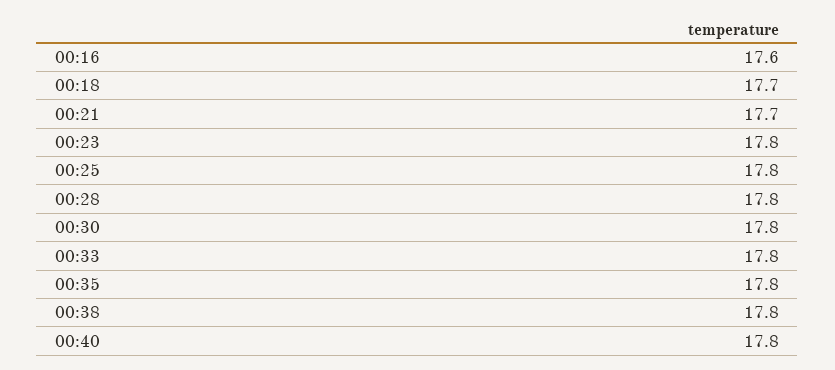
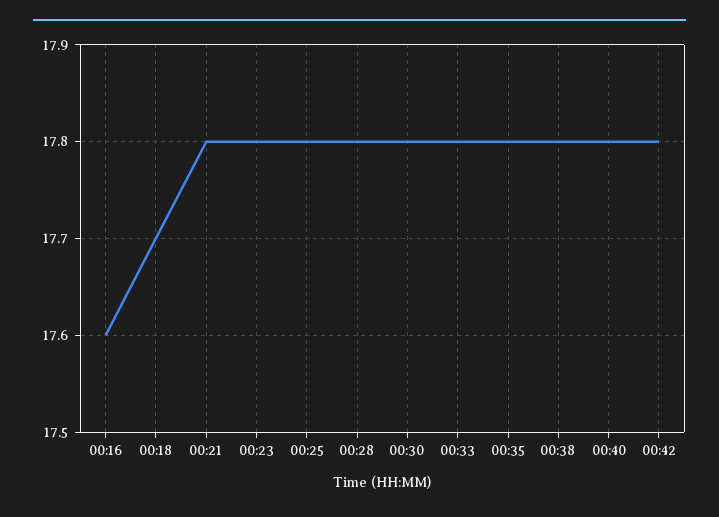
00:21: 17.7 -> 17.8
00:42: none -> 17.8

